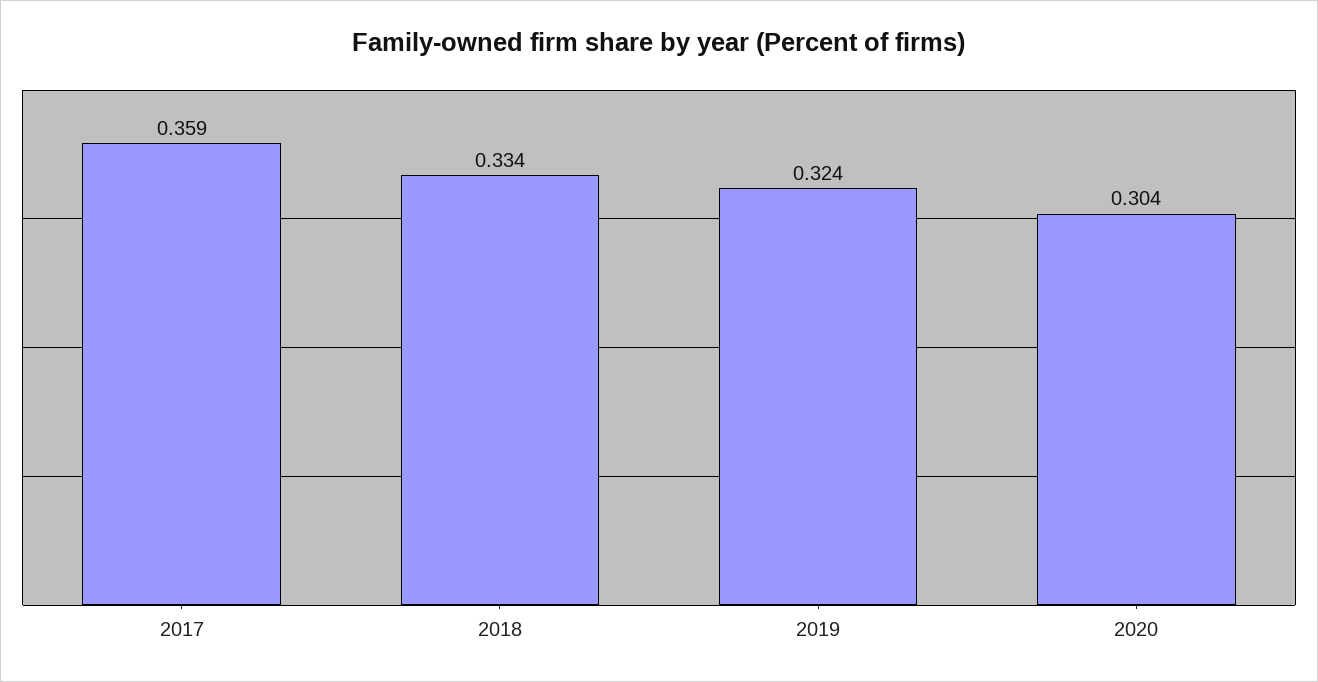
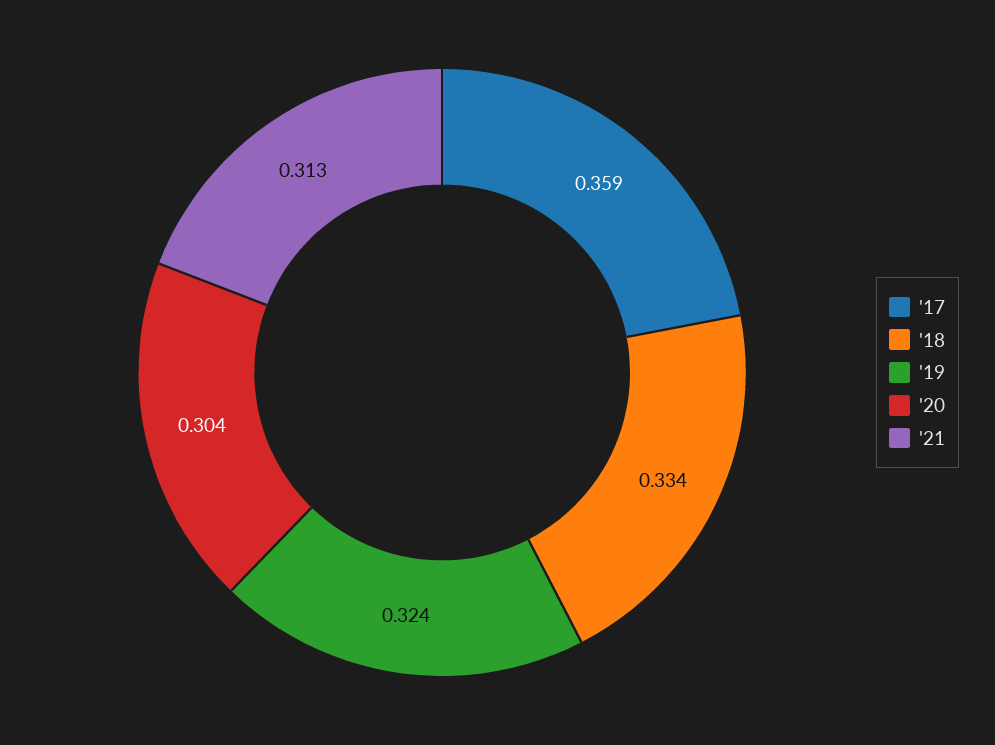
'21: none -> 0.313

